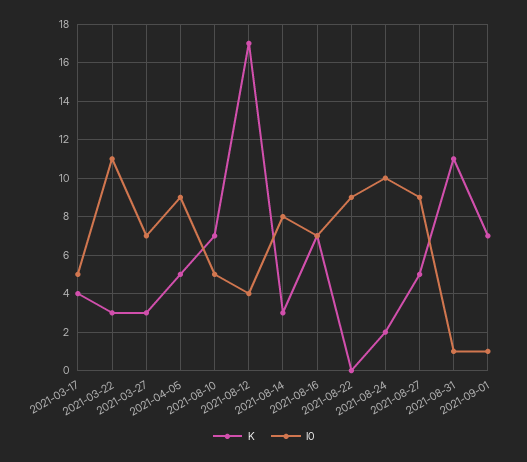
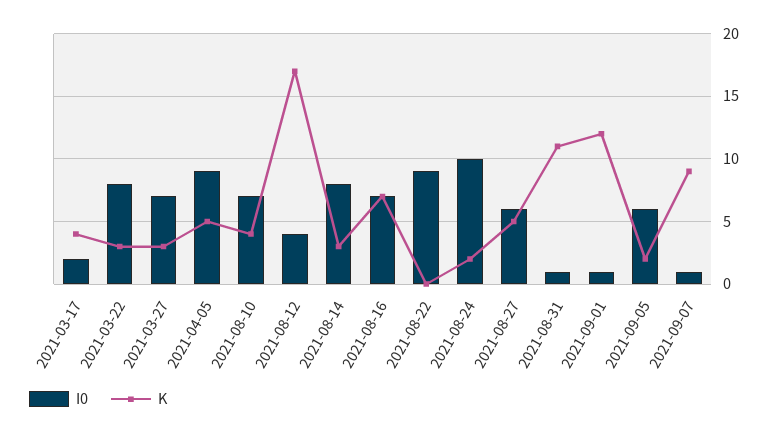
I0, 2021-03-17: 5 -> 2
I0, 2021-03-22: 11 -> 8
K, 2021-08-10: 7 -> 4
I0, 2021-08-10: 5 -> 7
I0, 2021-08-27: 9 -> 6
K, 2021-09-01: 7 -> 12
I0, 2021-09-05: none -> 6
K, 2021-09-05: none -> 2
I0, 2021-09-07: none -> 1
K, 2021-09-07: none -> 9

